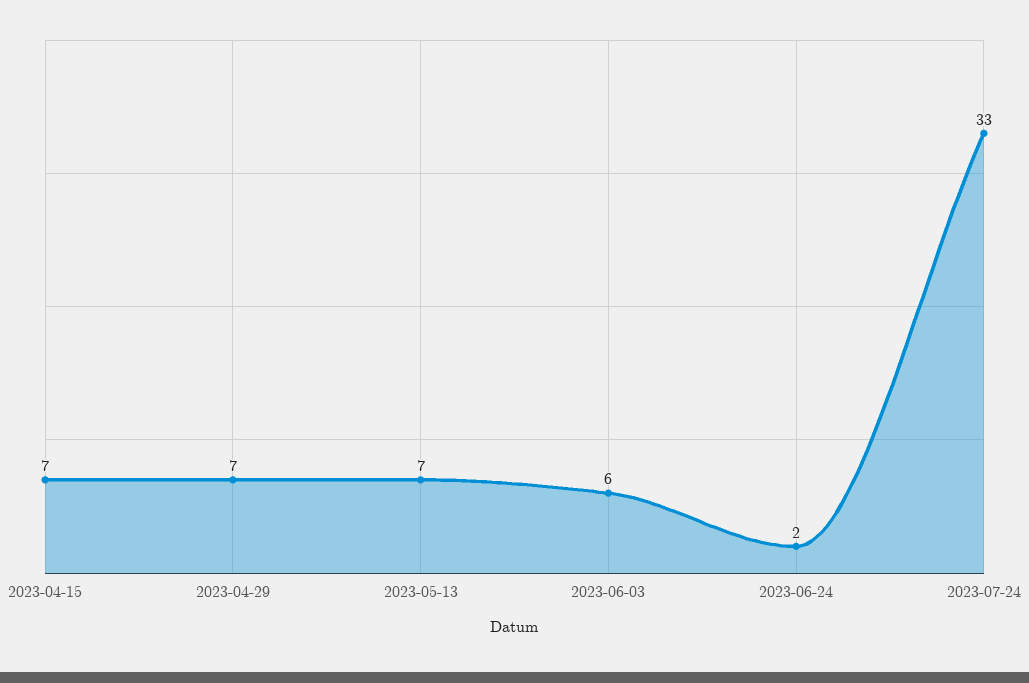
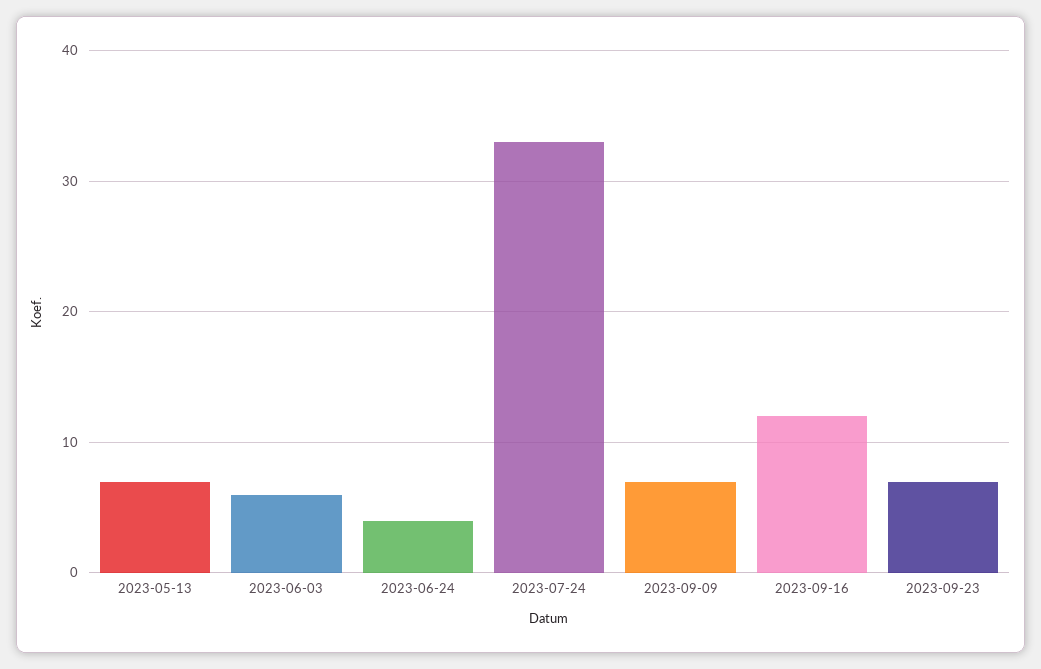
2023-04-15: 7 -> none
2023-04-29: 7 -> none
2023-06-24: 2 -> 4
2023-09-09: none -> 7
2023-09-16: none -> 12
2023-09-23: none -> 7

